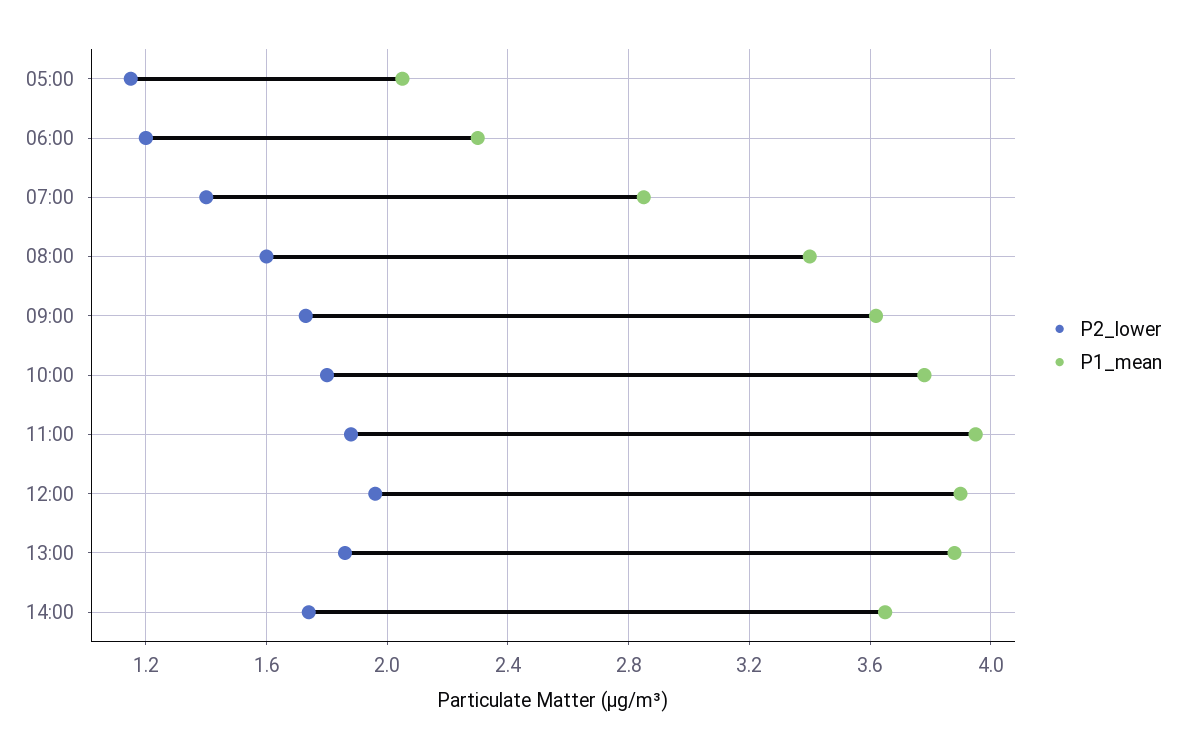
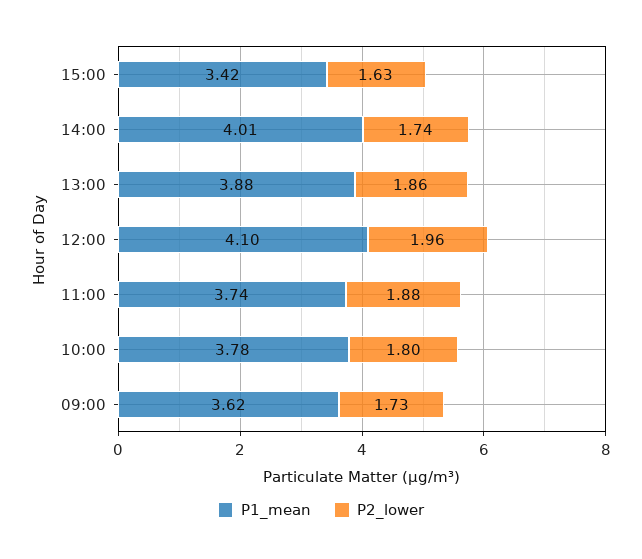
P2_lower, 05:00: 1.15 -> none
P1_mean, 05:00: 2.05 -> none
P2_lower, 06:00: 1.2 -> none
P1_mean, 06:00: 2.3 -> none
P2_lower, 07:00: 1.4 -> none
P1_mean, 07:00: 2.85 -> none
P2_lower, 08:00: 1.6 -> none
P1_mean, 08:00: 3.4 -> none
P1_mean, 11:00: 3.95 -> 3.74
P1_mean, 12:00: 3.9 -> 4.1
P1_mean, 14:00: 3.65 -> 4.01
P1_mean, 15:00: none -> 3.42
P2_lower, 15:00: none -> 1.63

